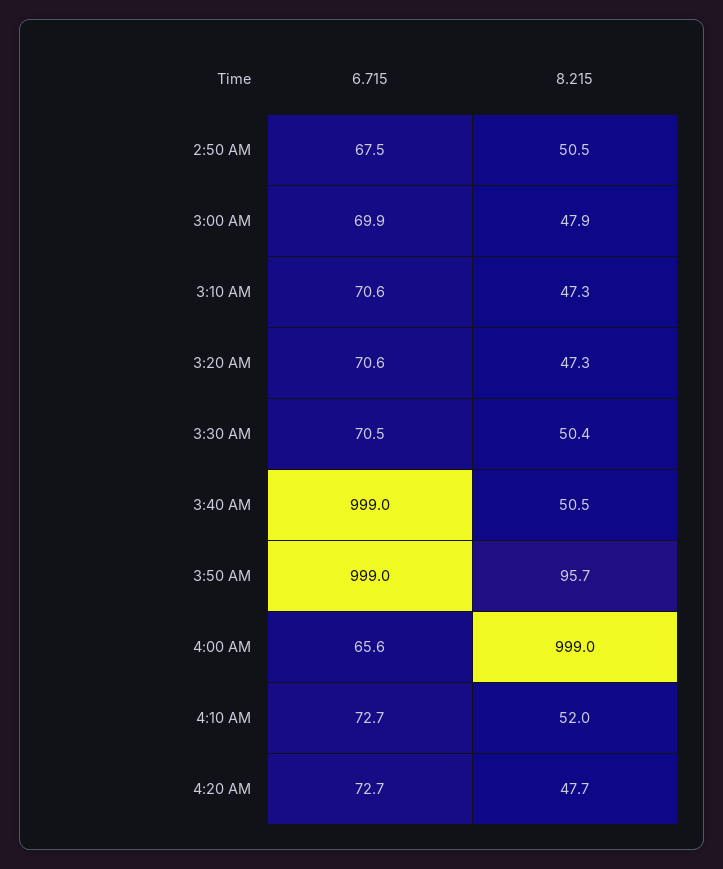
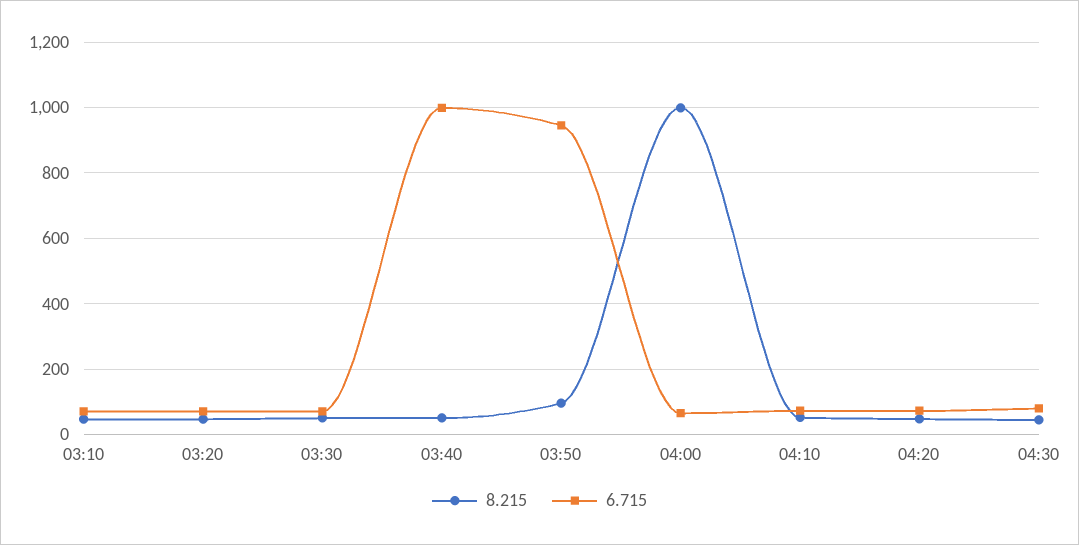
6.715, 2:50 AM: 67.5 -> none
8.215, 2:50 AM: 50.5 -> none
6.715, 3:00 AM: 69.9 -> none
8.215, 3:00 AM: 47.9 -> none
6.715, 3:50 AM: 999 -> 940
8.215, 04:30: none -> 40
6.715, 04:30: none -> 80

